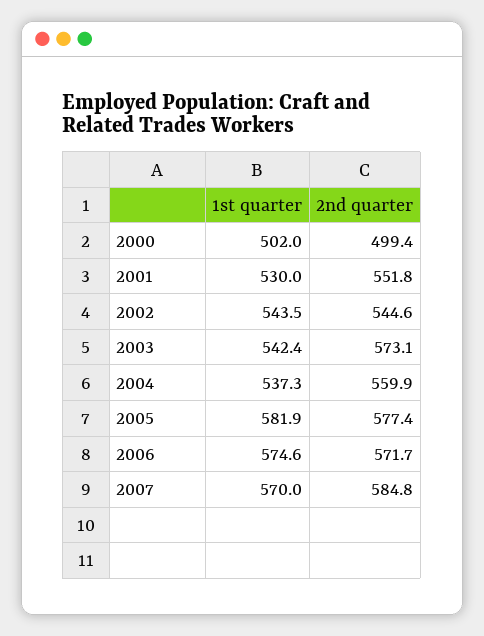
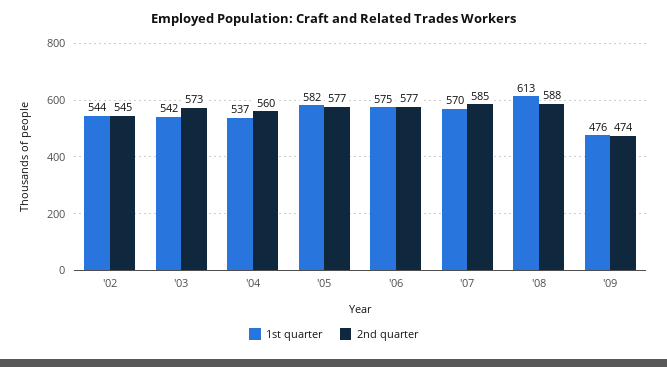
1st quarter, 2000: 502 -> none
2nd quarter, 2000: 499.4 -> none
1st quarter, 2001: 530 -> none
2nd quarter, 2001: 551.8 -> none
2nd quarter, 2006: 571.7 -> 577
1st quarter, '08: none -> 613
2nd quarter, '08: none -> 588
1st quarter, '09: none -> 476
2nd quarter, '09: none -> 474

